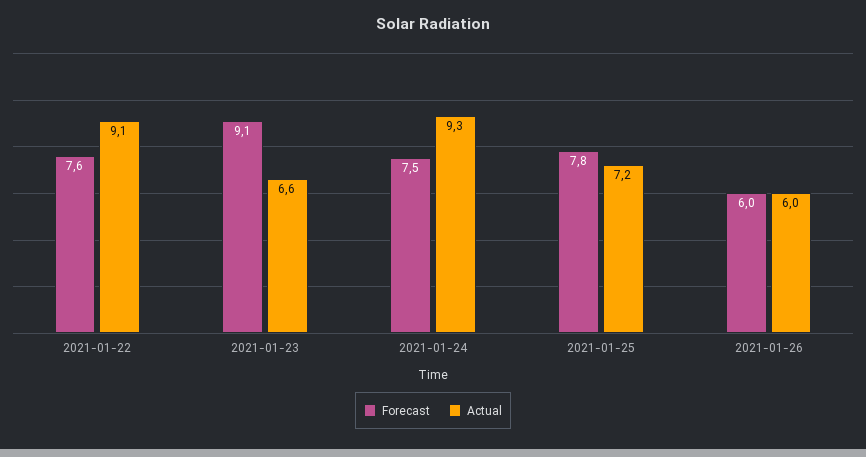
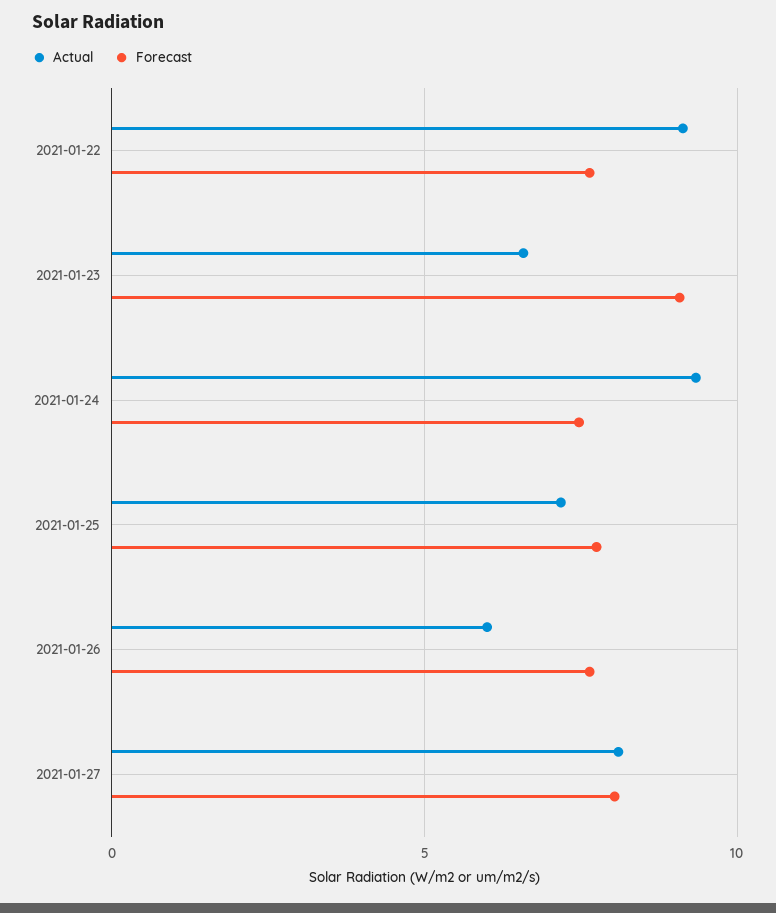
Forecast, 2021-01-26: 6 -> 7.5
Actual, 2021-01-27: none -> 8
Forecast, 2021-01-27: none -> 8

